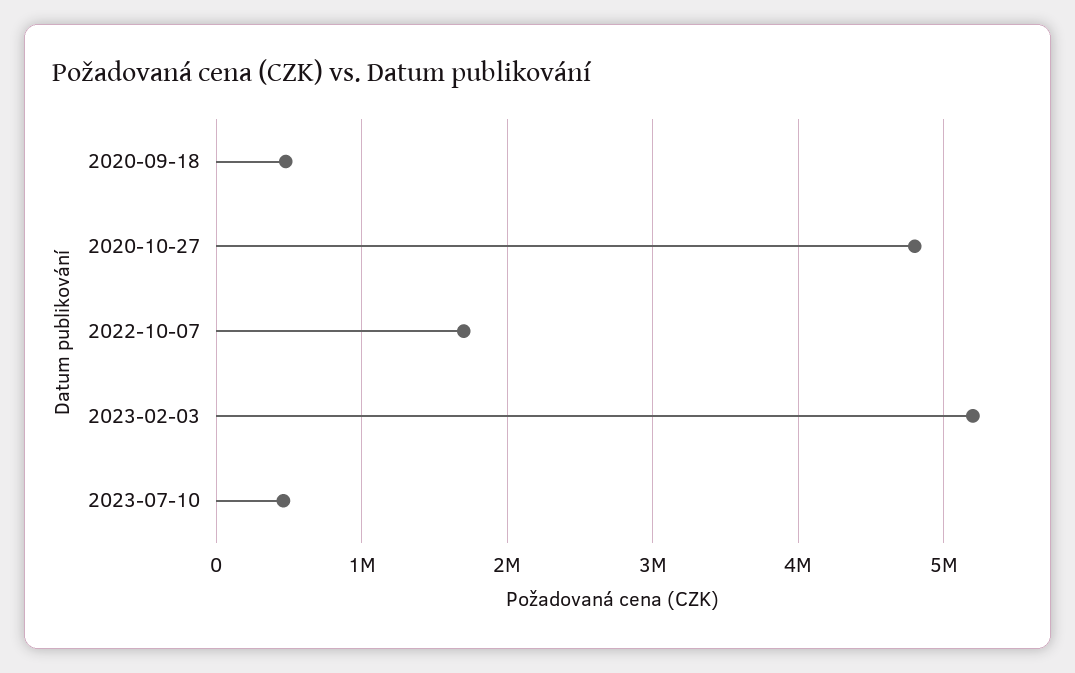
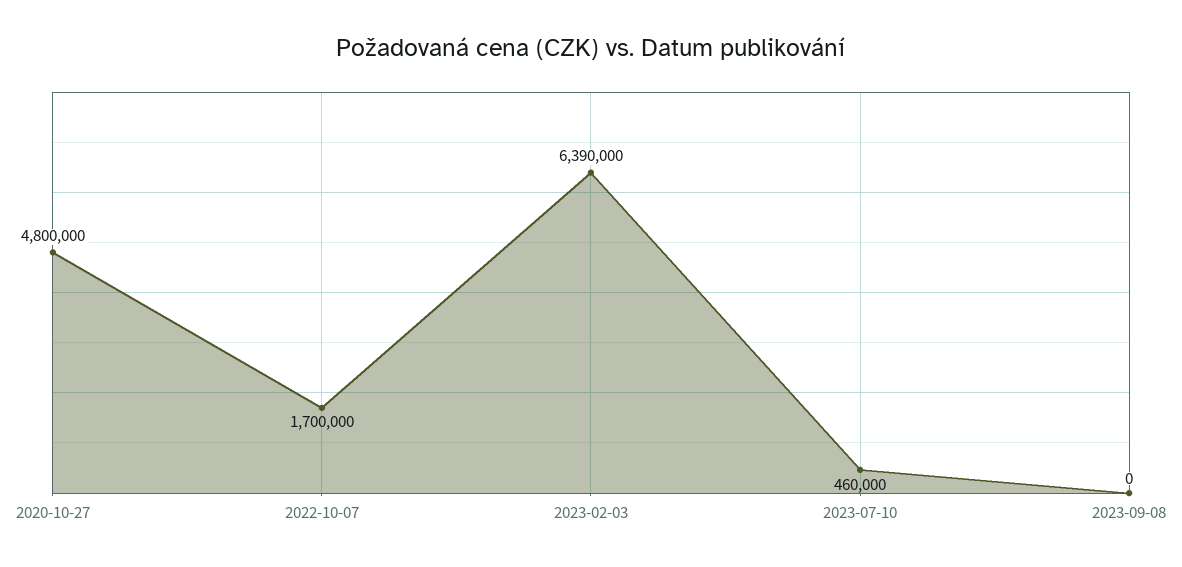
2020-09-18: 500000 -> none
2023-02-03: 5200000 -> 6390000
2023-09-08: none -> 0

